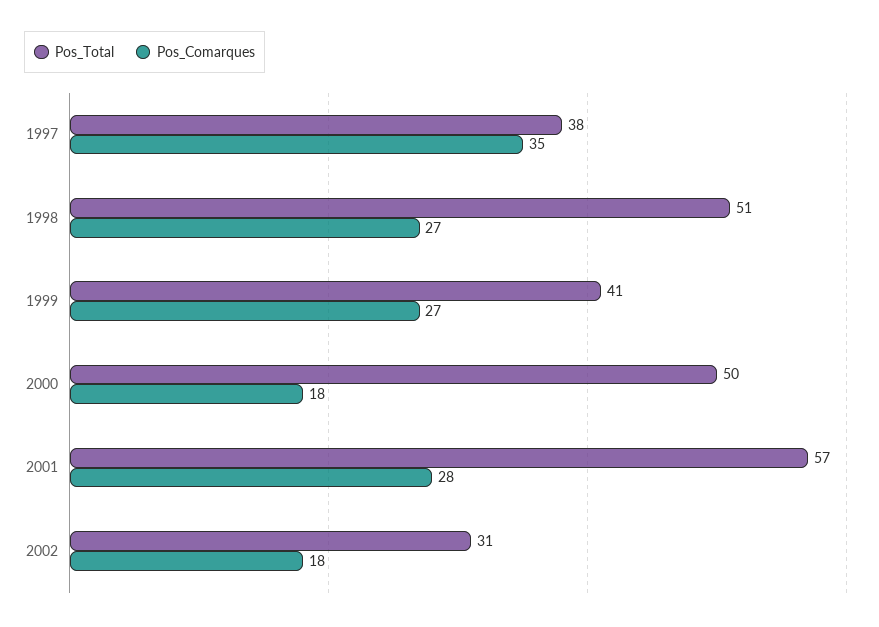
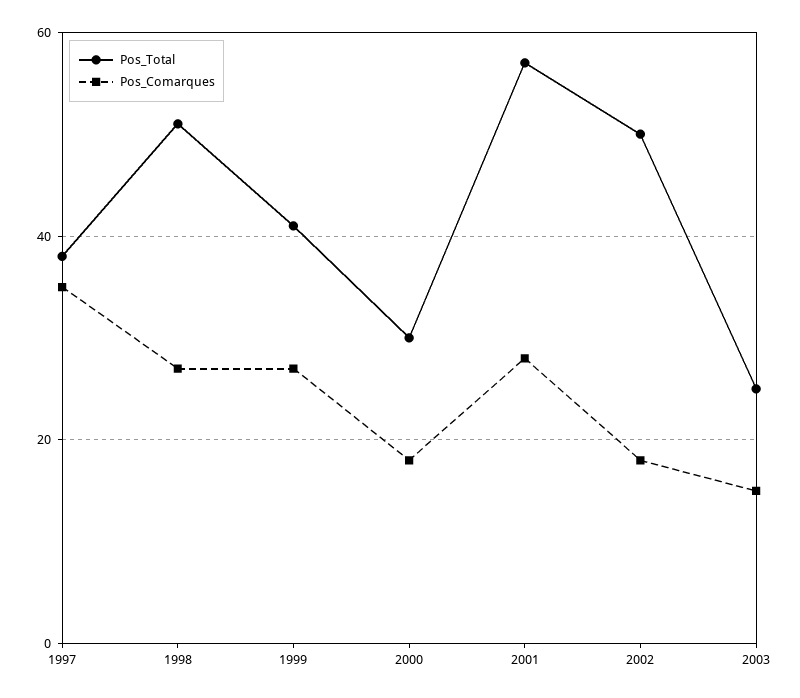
Pos_Total, 2000: 50 -> 30
Pos_Total, 2002: 31 -> 50
Pos_Total, 2003: none -> 25
Pos_Comarques, 2003: none -> 15

